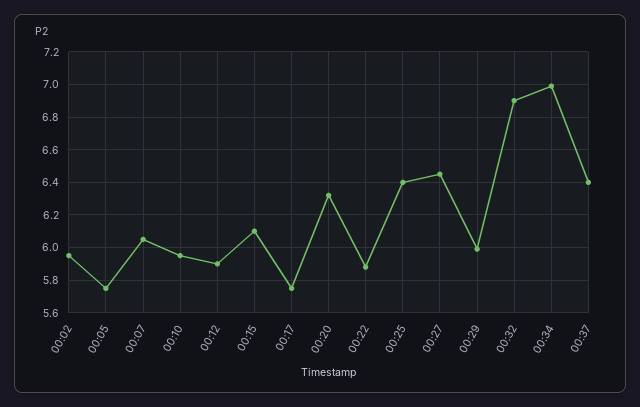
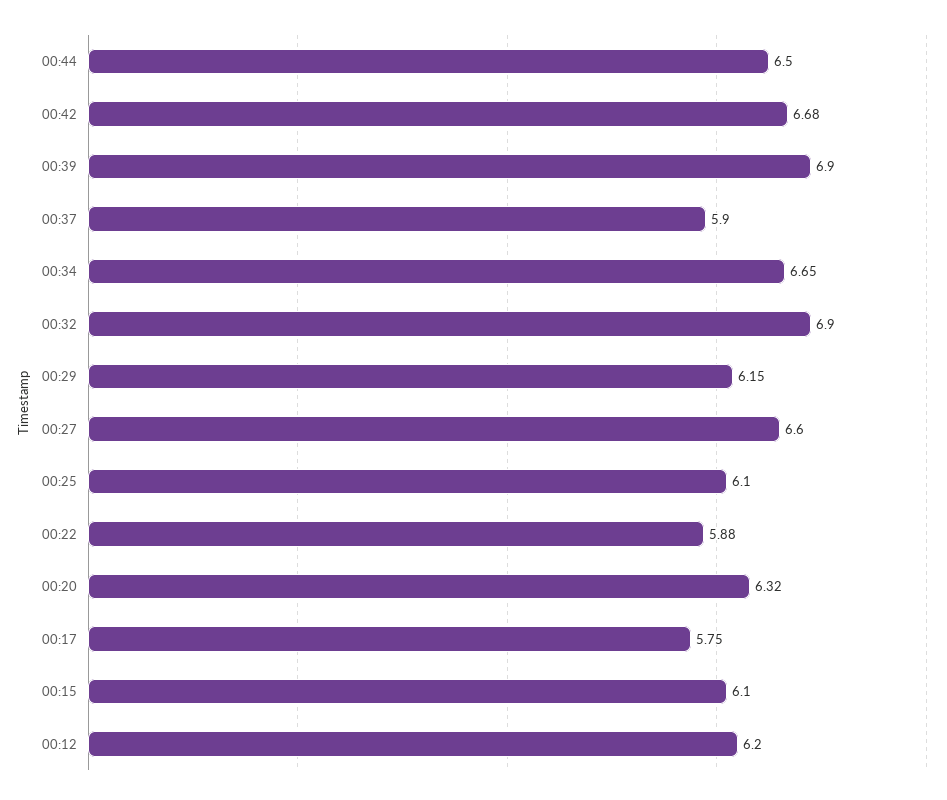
00:02: 5.95 -> none
00:05: 5.75 -> none
00:07: 6.05 -> none
00:10: 5.95 -> none
00:12: 5.9 -> 6.2
00:25: 6.4 -> 6.1
00:27: 6.45 -> 6.6
00:29: 6 -> 6.15
00:34: 7 -> 6.65
00:37: 6.4 -> 5.9
00:44: none -> 6.5
00:42: none -> 6.68
00:39: none -> 6.9

